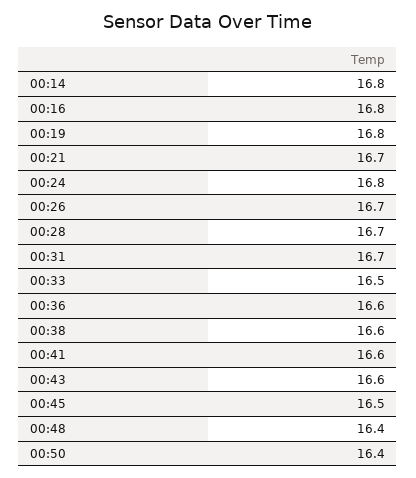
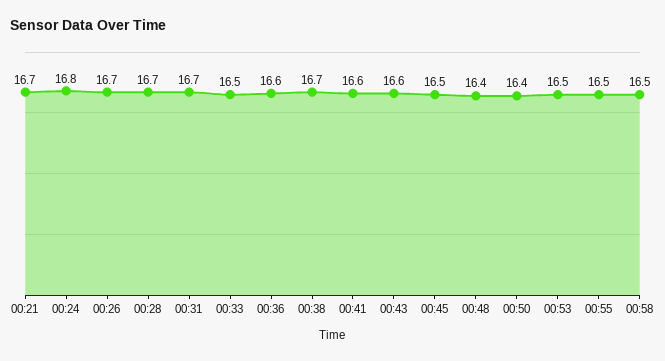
00:14: 16.8 -> none
00:16: 16.8 -> none
00:19: 16.8 -> none
00:38: 16.6 -> 16.7
00:53: none -> 16.5
00:55: none -> 16.5
00:58: none -> 16.5

